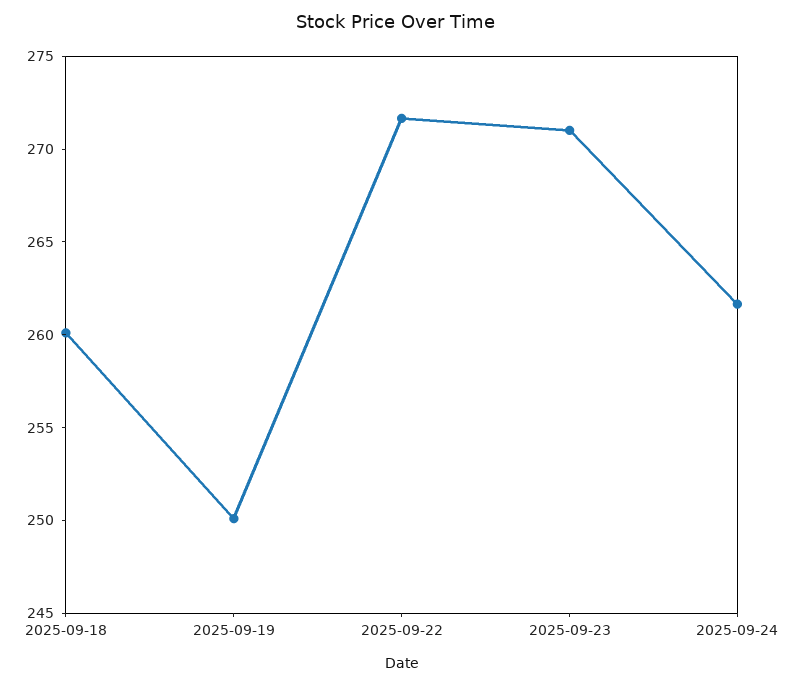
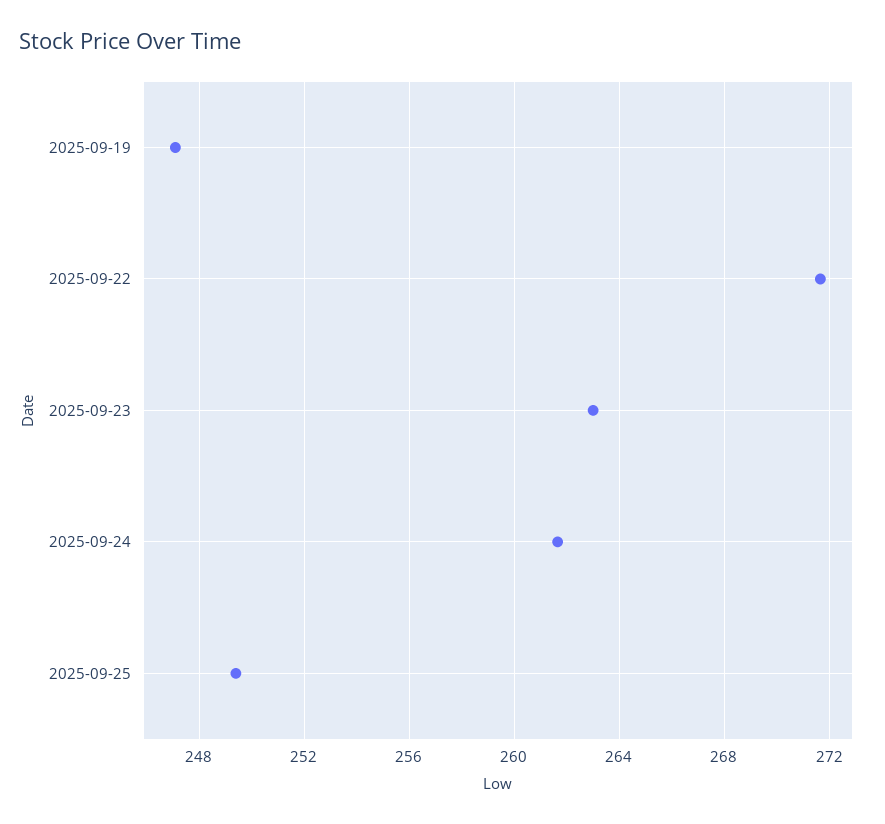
2025-09-18: 260 -> none
2025-09-19: 250 -> 247
2025-09-23: 271 -> 263
2025-09-25: none -> 249.5

